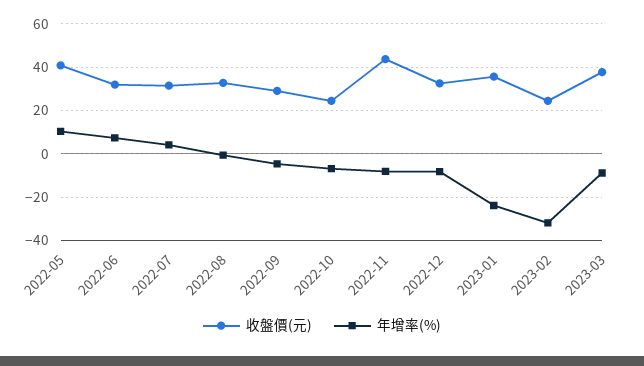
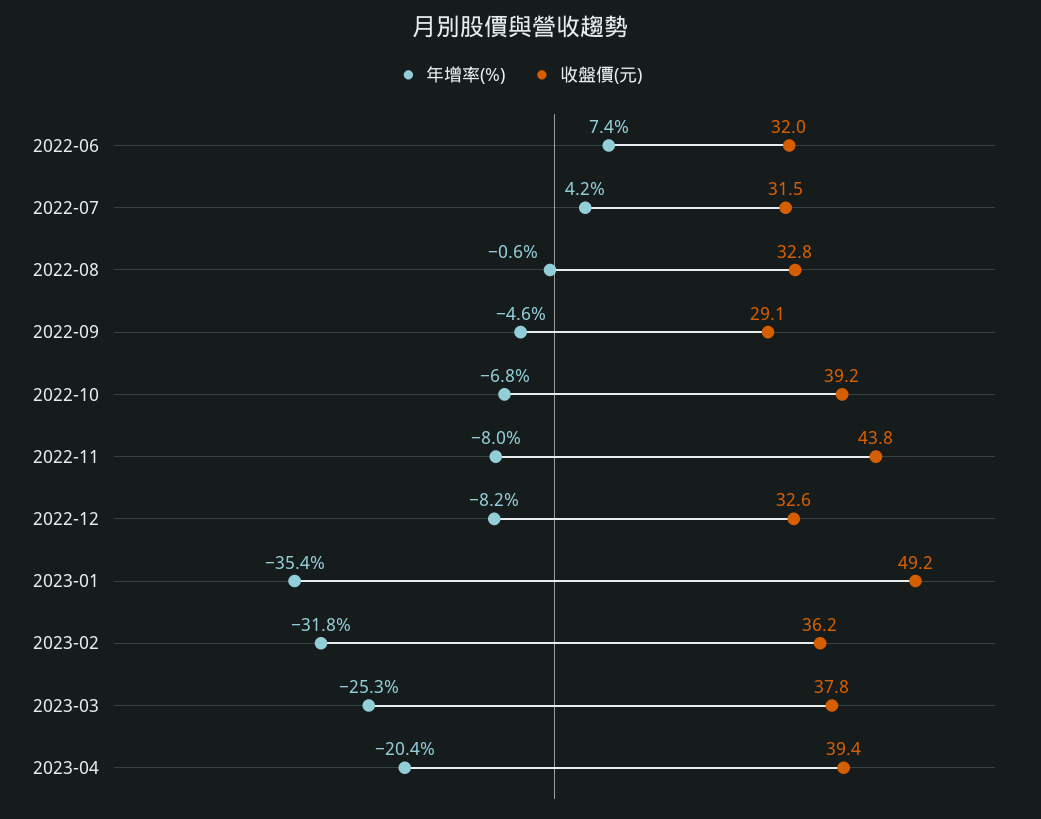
收盤價(元), 2022-05: 40 -> none
年增率(%), 2022-05: 10 -> none
收盤價(元), 2022-10: 25 -> 39.2
收盤價(元), 2023-01: 35 -> 49.2
年增率(%), 2023-01: -25 -> -35.4
收盤價(元), 2023-02: 25 -> 36.2
年增率(%), 2023-03: -10 -> -25.3
年增率(%), 2023-04: none -> -20.4
收盤價(元), 2023-04: none -> 39.4

